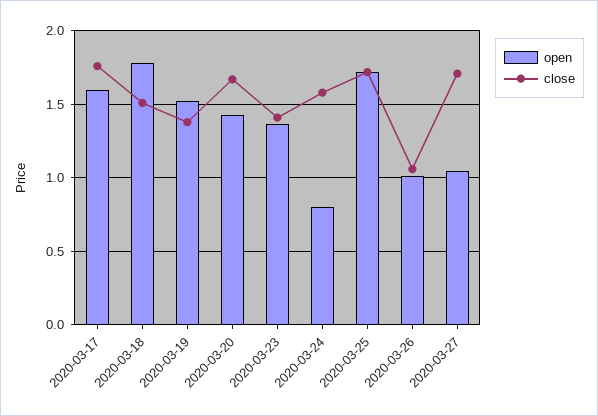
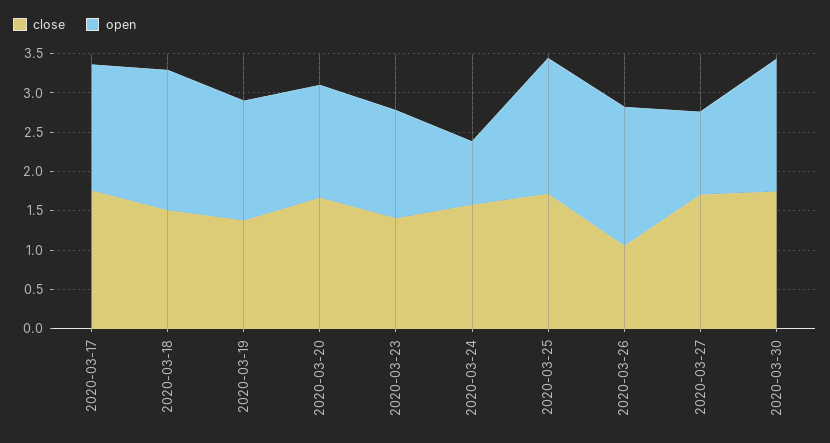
open, 2020-03-26: 1 -> 1.75
close, 2020-03-30: none -> 1.75
open, 2020-03-30: none -> 1.75

